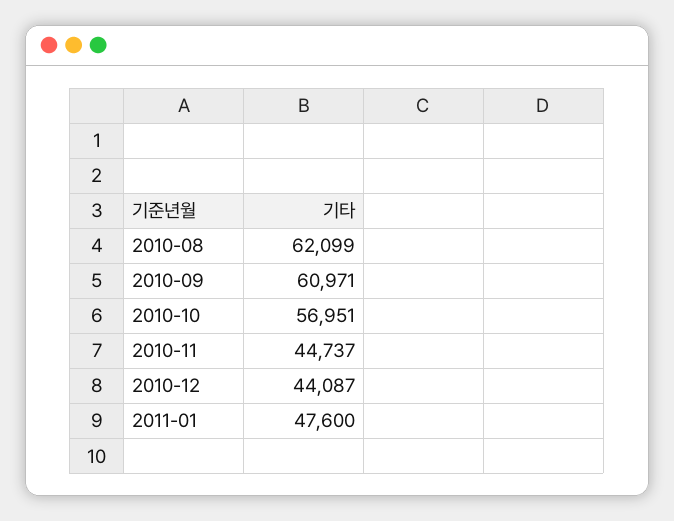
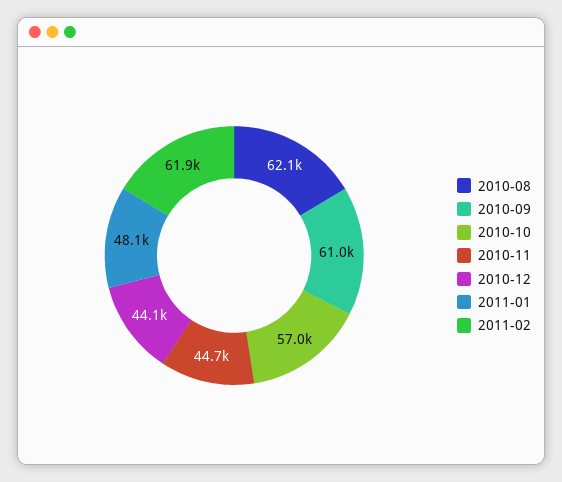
2011-01: 47600 -> 48100
2011-02: none -> 61900

